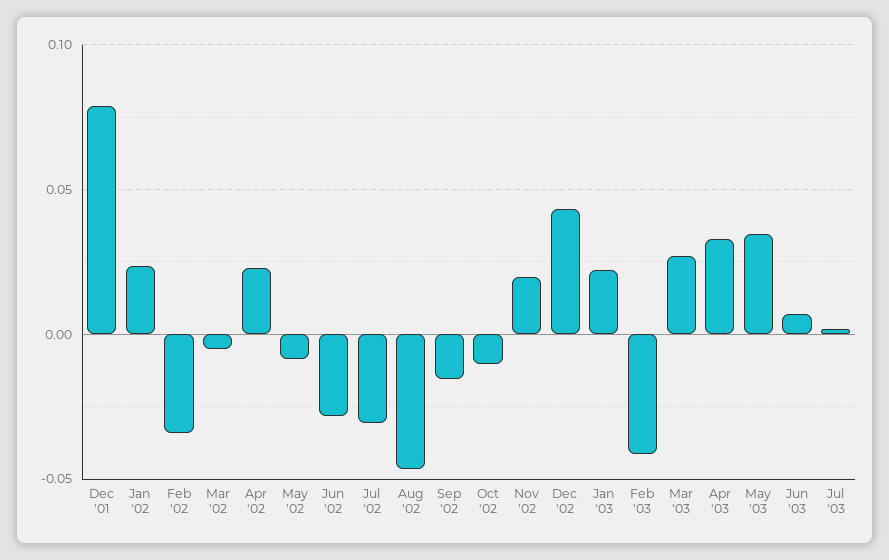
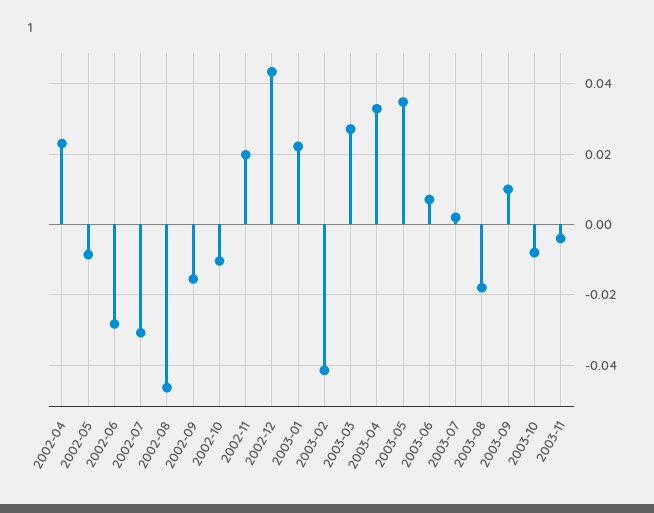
Dec '01: 0.08 -> none
Jan '02: 0.025 -> none
Feb '02: -0.035 -> none
Mar '02: -0.005 -> none
2003-08: none -> -0.018
2003-09: none -> 0.01
2003-10: none -> -0.008
2003-11: none -> -0.004

